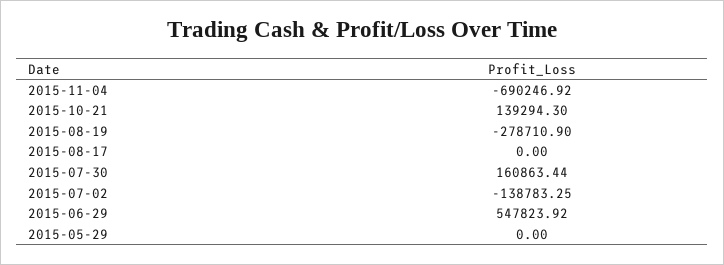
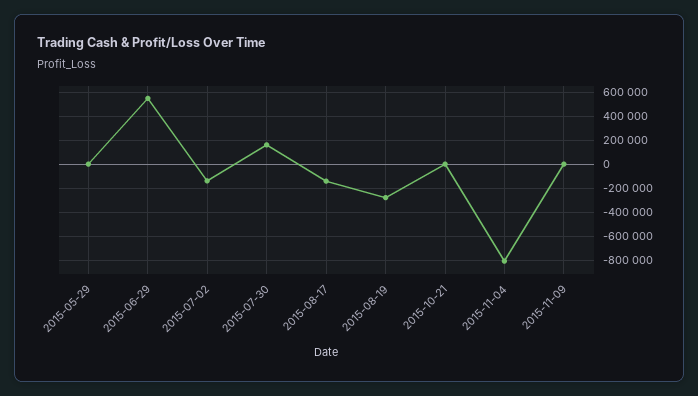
2015-11-04: -690246.92 -> -800000
2015-10-21: 139294.3 -> 0
2015-08-17: 0 -> -150000
2015-11-09: none -> 0

